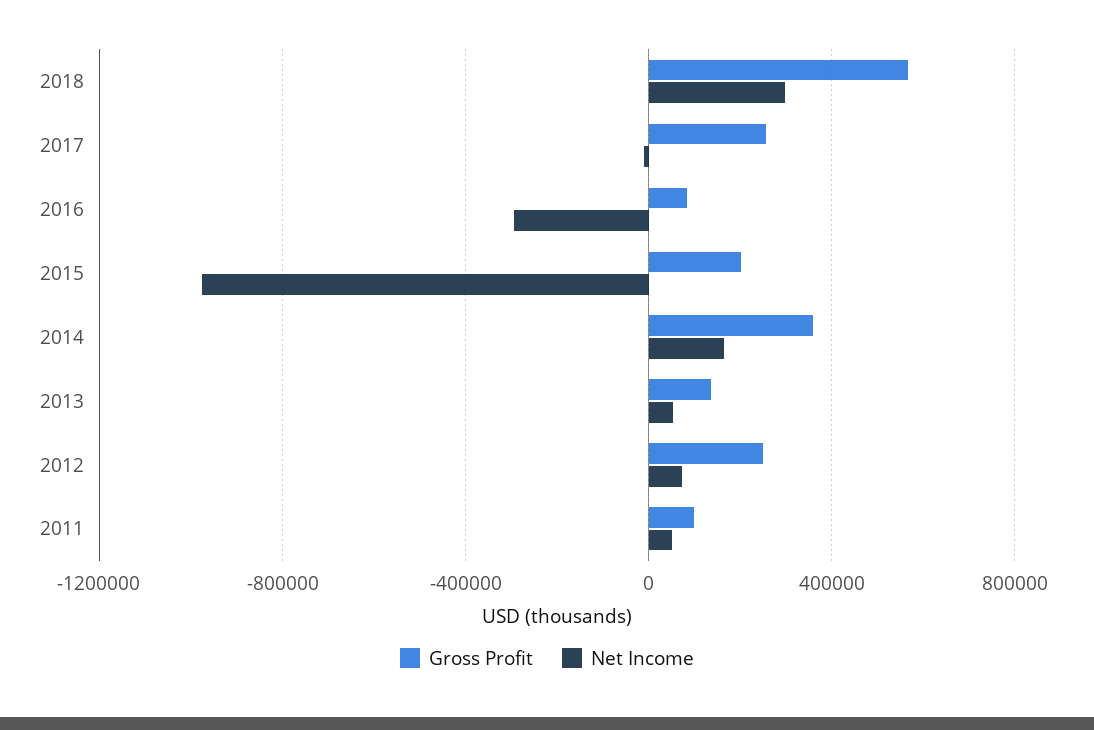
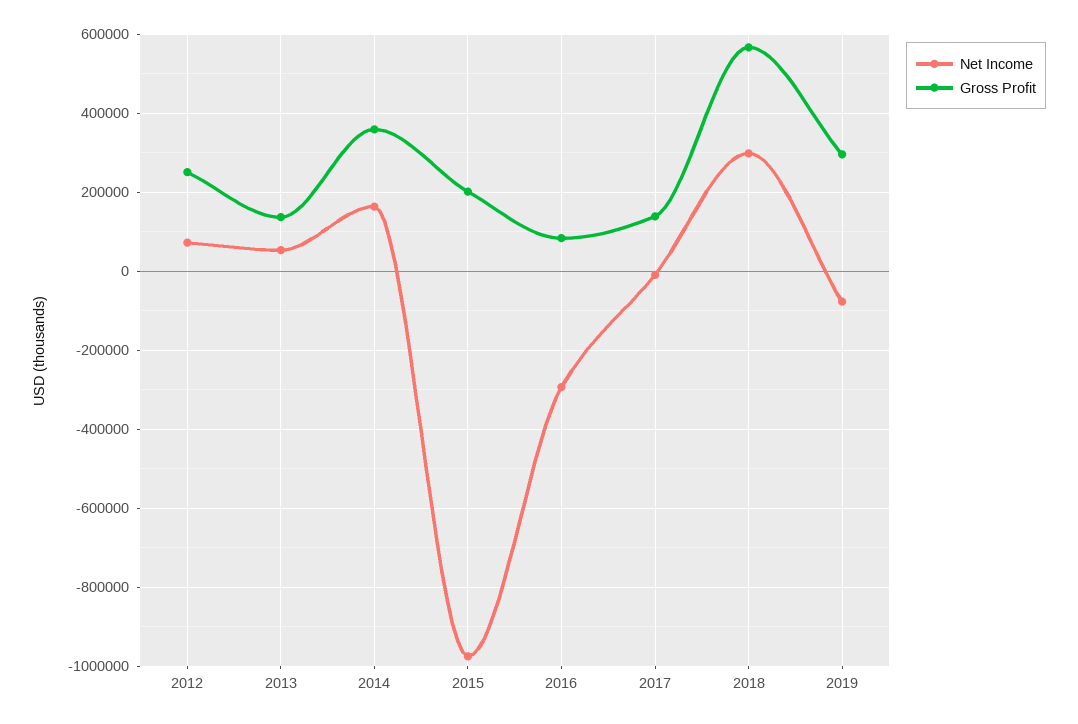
Gross Profit, 2017: 250000 -> 140000
Gross Profit, 2011: 100000 -> none
Net Income, 2011: 50000 -> none
Net Income, 2019: none -> -80000
Gross Profit, 2019: none -> 300000

